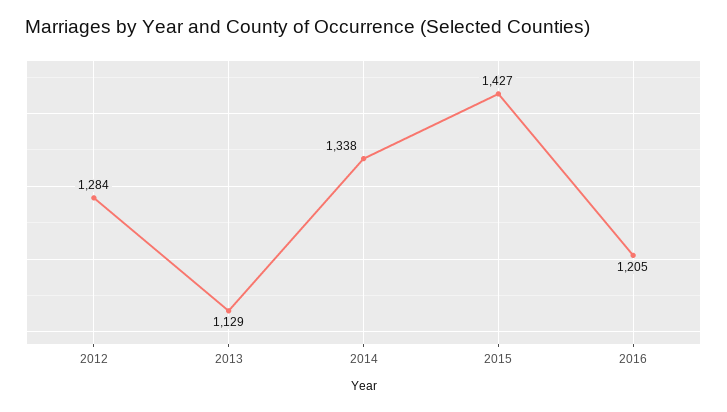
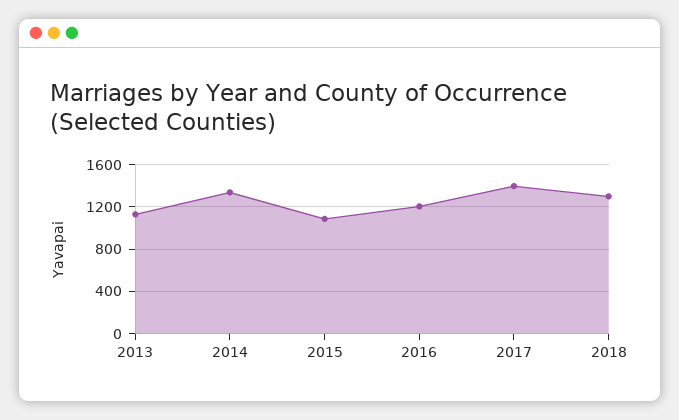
2012: 1284 -> none
2015: 1427 -> 1100
2017: none -> 1400
2018: none -> 1300

